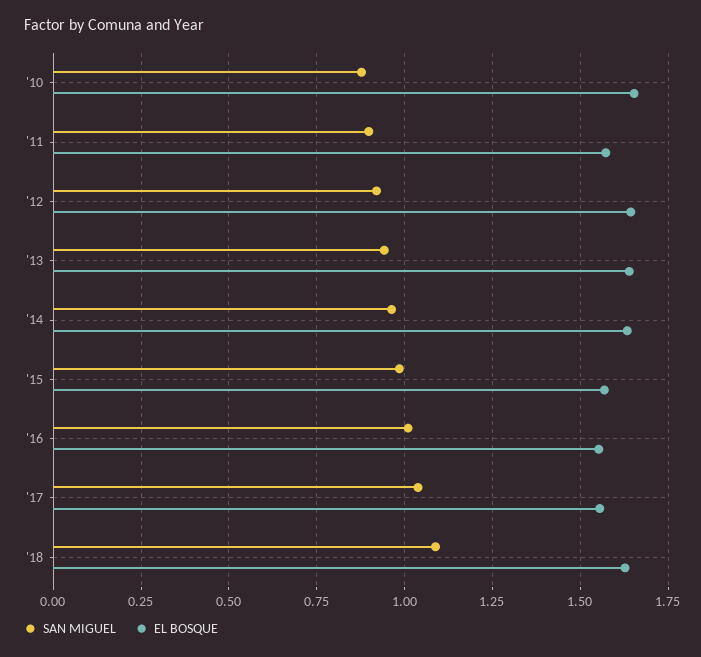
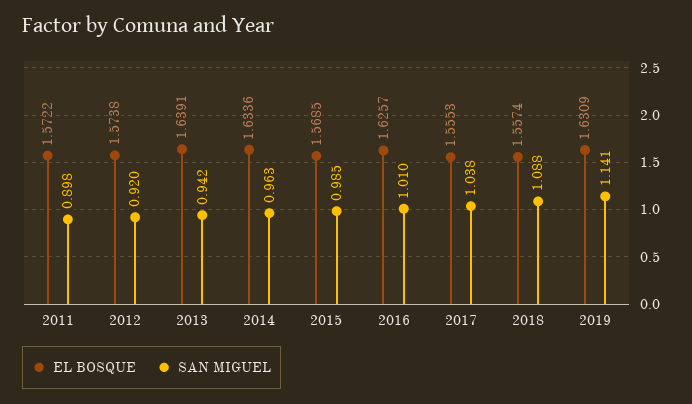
SAN MIGUEL, '10: 0.875 -> none
EL BOSQUE, '10: 1.65 -> none
EL BOSQUE, '12: 1.65 -> 1.5738
EL BOSQUE, '16: 1.55 -> 1.6257
EL BOSQUE, '18: 1.625 -> 1.5574
EL BOSQUE, 2019: none -> 1.6309
SAN MIGUEL, 2019: none -> 1.141

